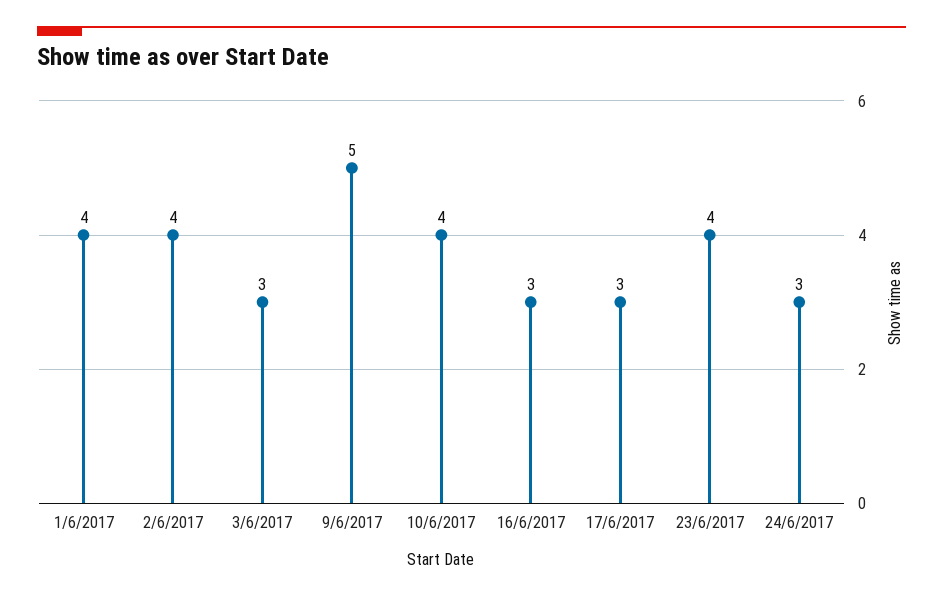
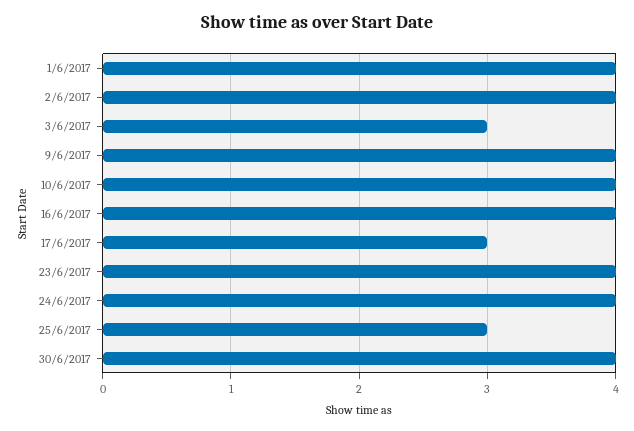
9/6/2017: 5 -> 4
16/6/2017: 3 -> 4
24/6/2017: 3 -> 4
25/6/2017: none -> 3
30/6/2017: none -> 4

